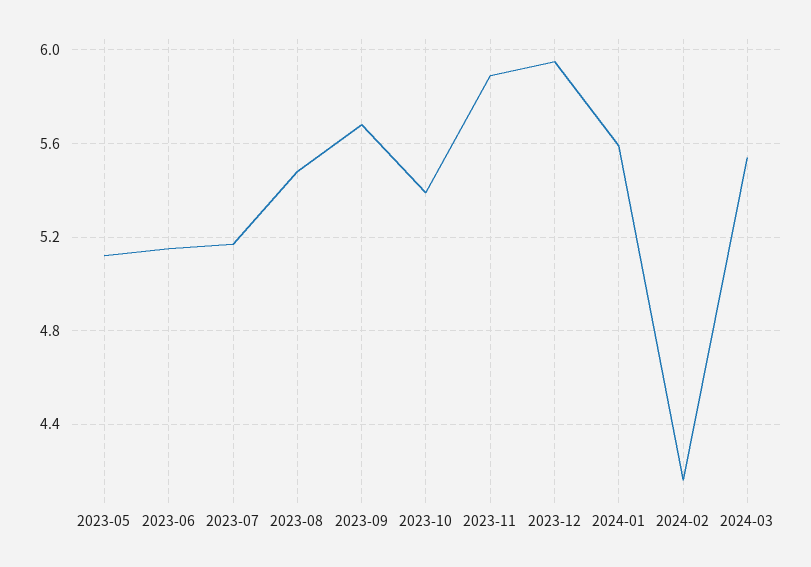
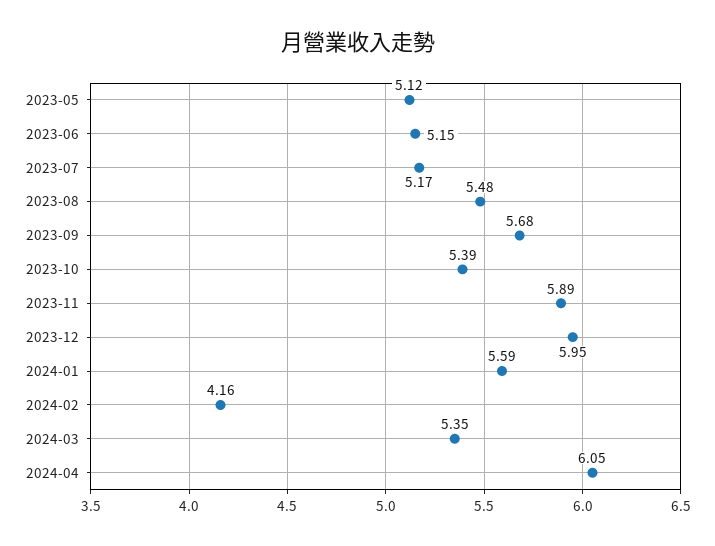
2024-03: 5.55 -> 5.35
2024-04: none -> 6.05

